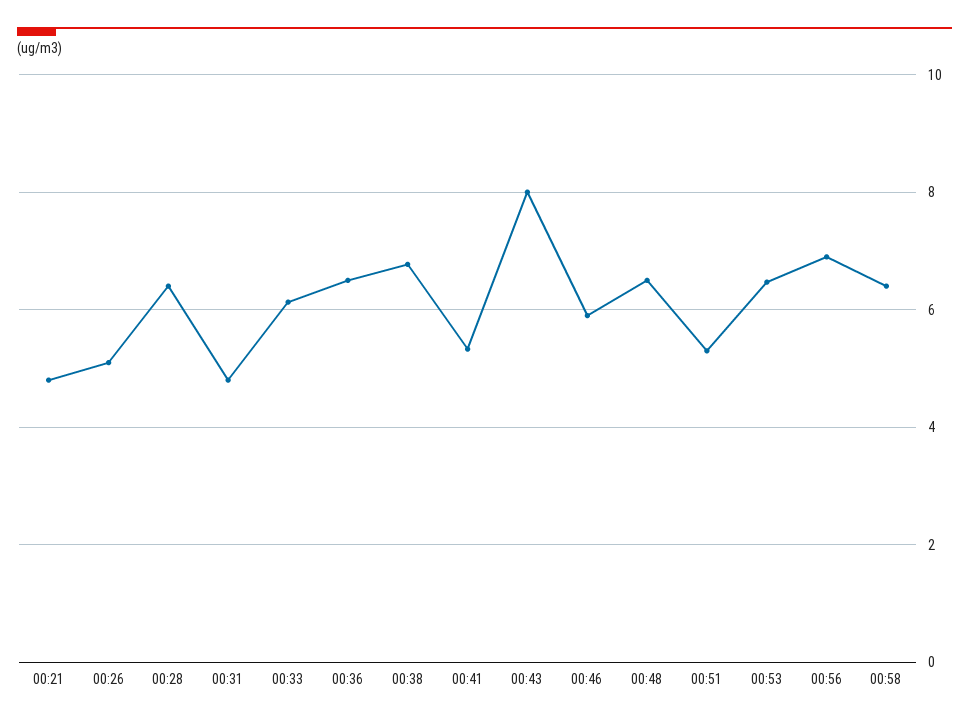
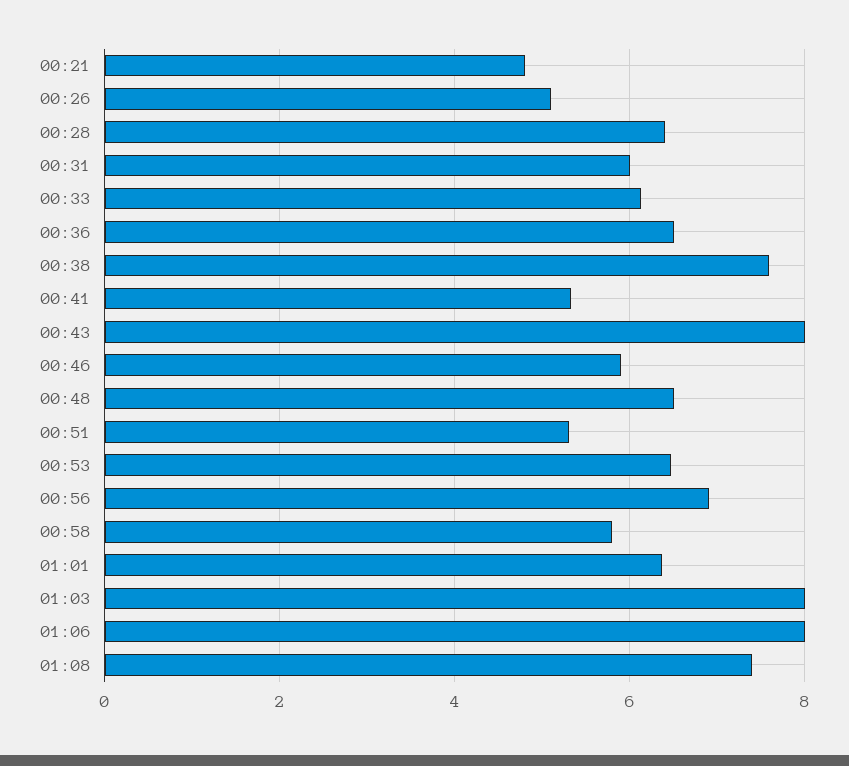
00:31: 4.8 -> 6
00:38: 6.8 -> 7.6
00:58: 6.4 -> 5.8
01:01: none -> 6.4
01:03: none -> 8
01:06: none -> 8
01:08: none -> 7.4

